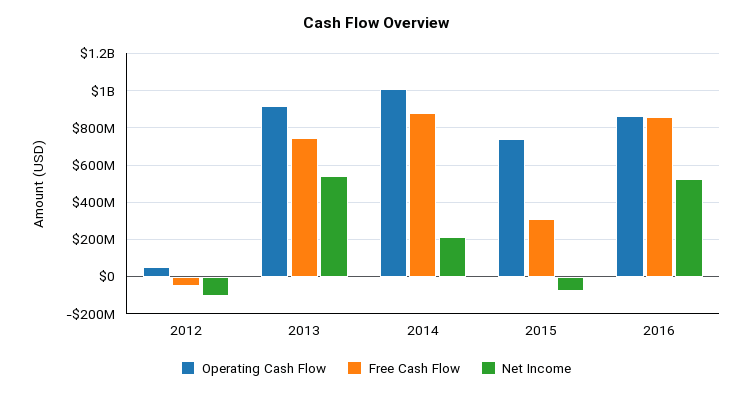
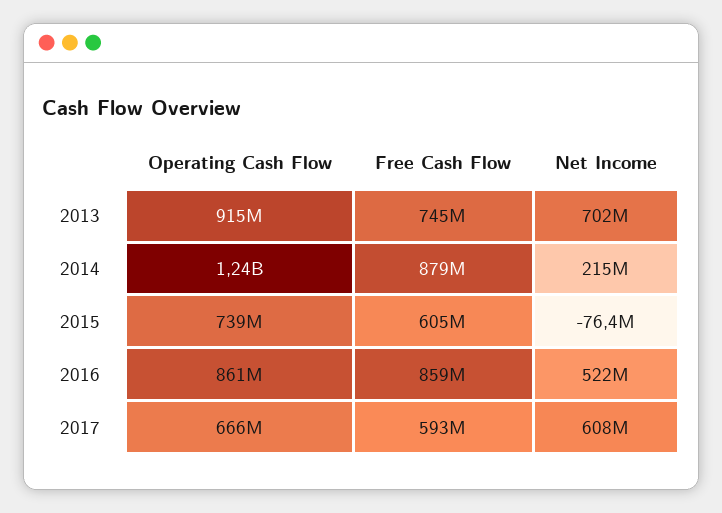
Operating Cash Flow, 2012: 50000000 -> none
Free Cash Flow, 2012: -50000000 -> none
Net Income, 2012: -100000000 -> none
Net Income, 2013: 550000000 -> 702000000
Operating Cash Flow, 2014: 1000000000 -> 1240000000
Free Cash Flow, 2015: 300000000 -> 605000000
Operating Cash Flow, 2017: none -> 666000000
Free Cash Flow, 2017: none -> 593000000
Net Income, 2017: none -> 608000000

